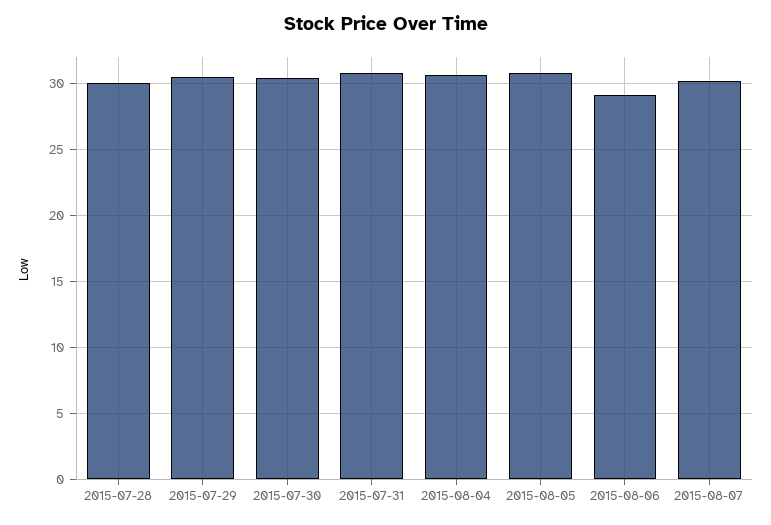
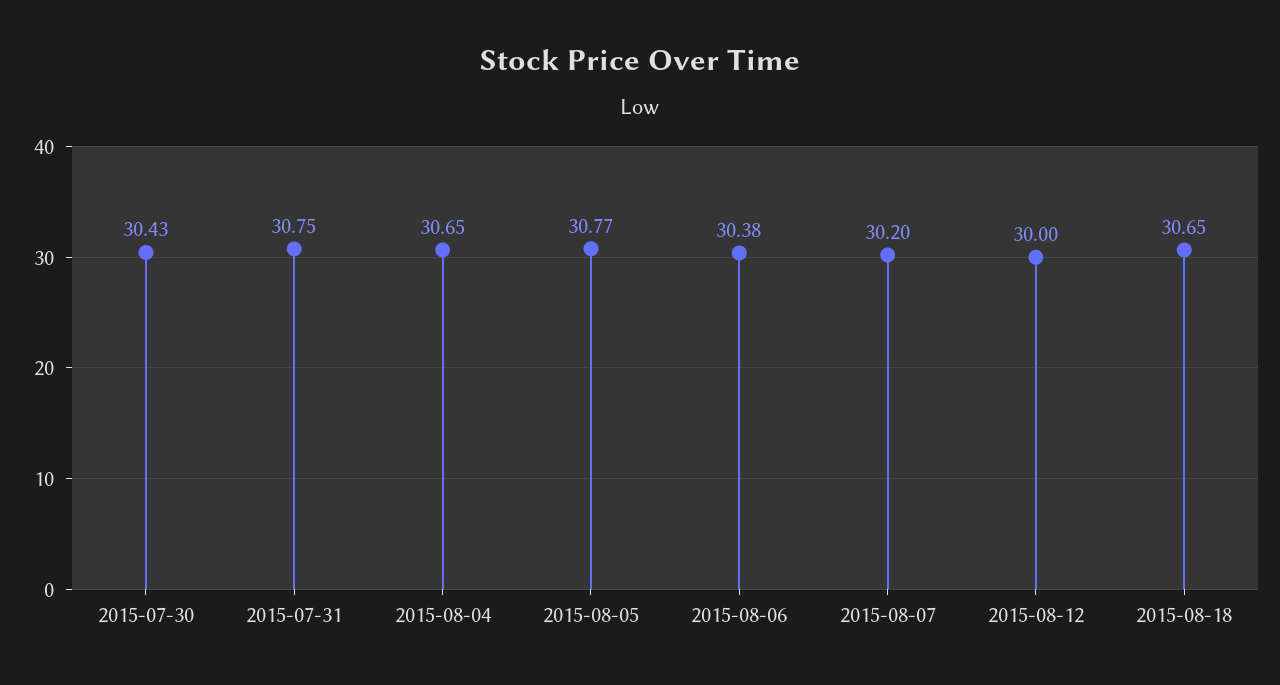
2015-07-28: 30 -> none
2015-07-29: 30.5 -> none
2015-08-06: 29 -> 30.38
2015-08-12: none -> 30
2015-08-18: none -> 30.65

